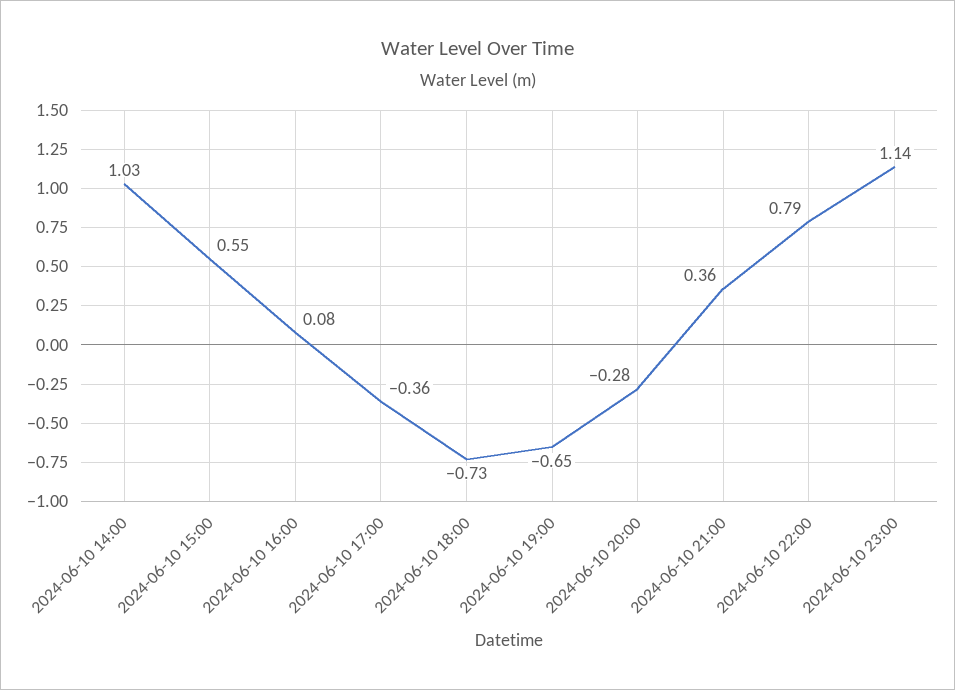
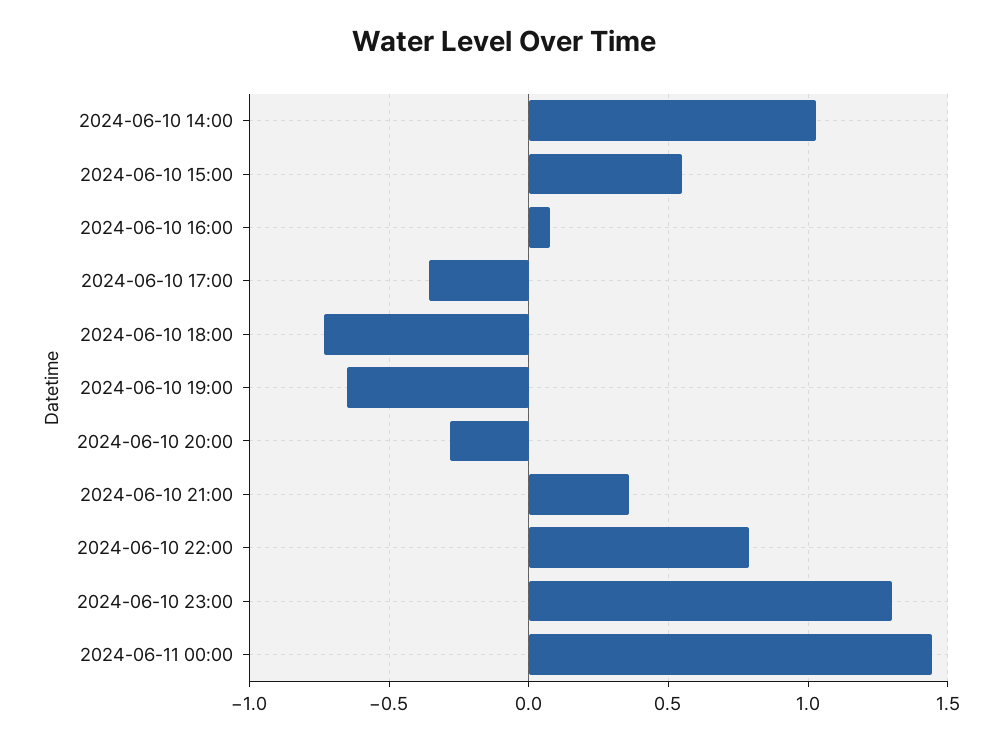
2024-06-10 23:00: 1.14 -> 1.3
2024-06-11 00:00: none -> 1.45

